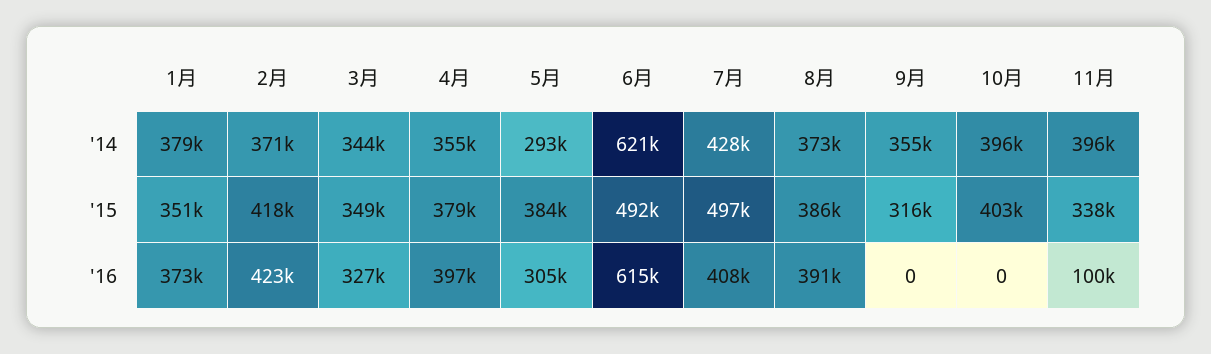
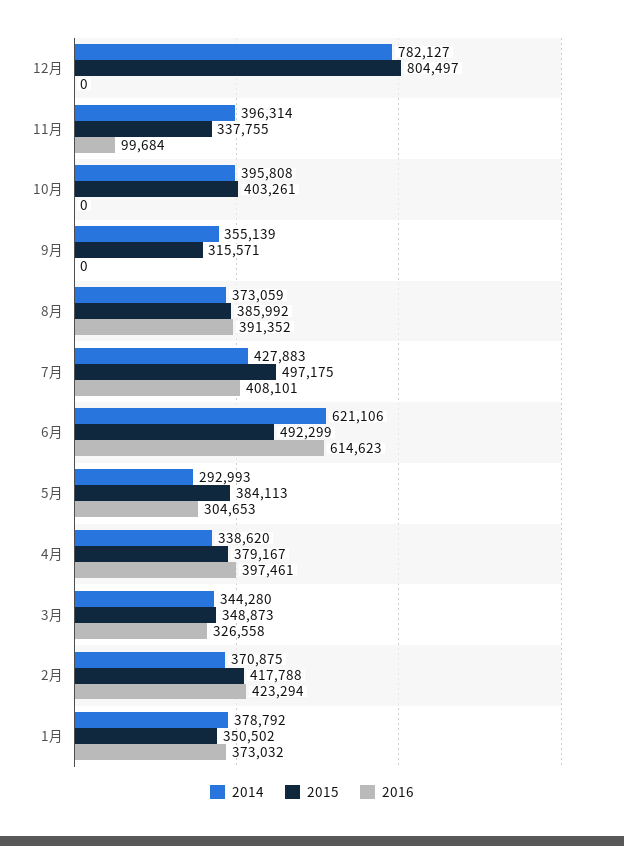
'14, 4月: 355000 -> 338620
'14, 12月: none -> 782127
'15, 12月: none -> 804497
'16, 12月: none -> 0

